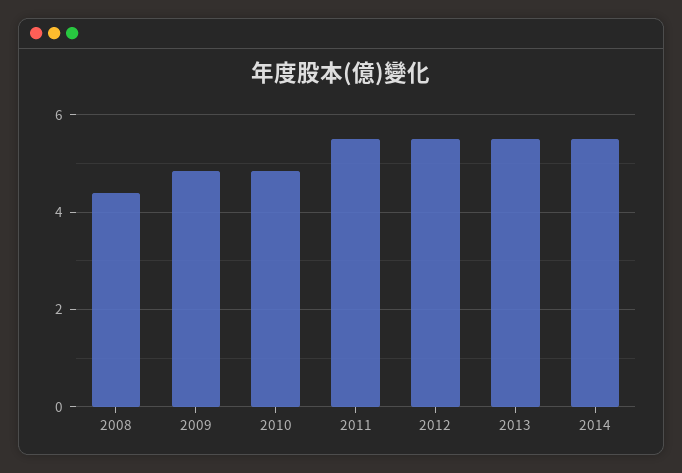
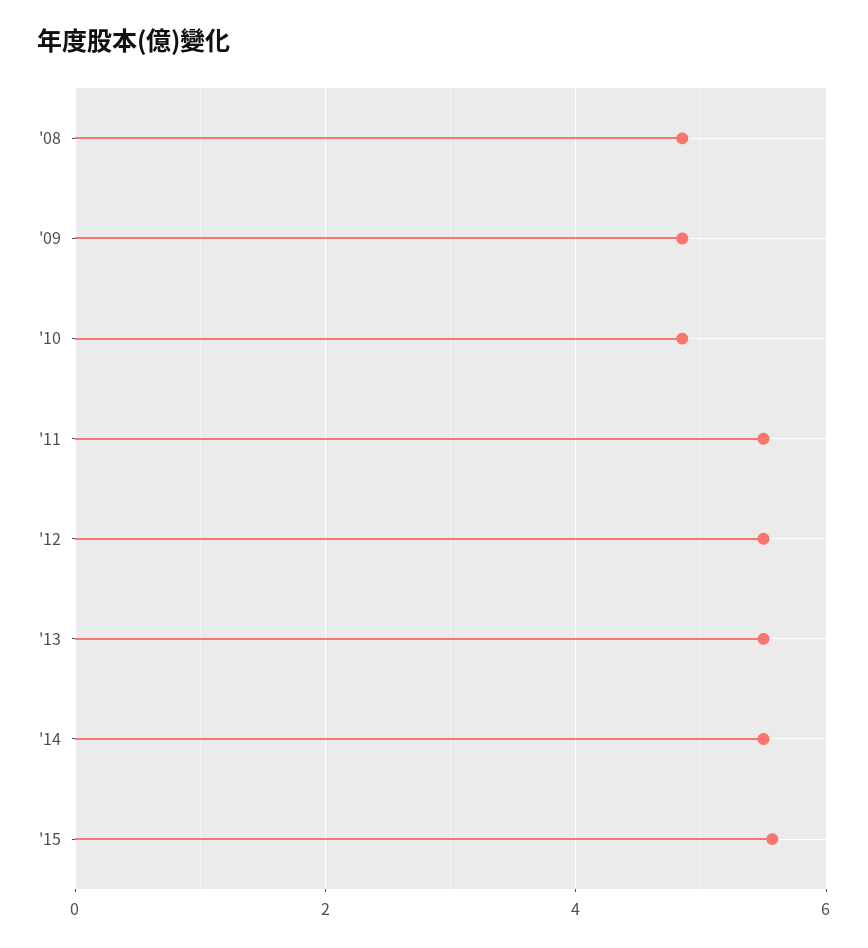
2008: 4.4 -> 4.8
'15: none -> 5.6

